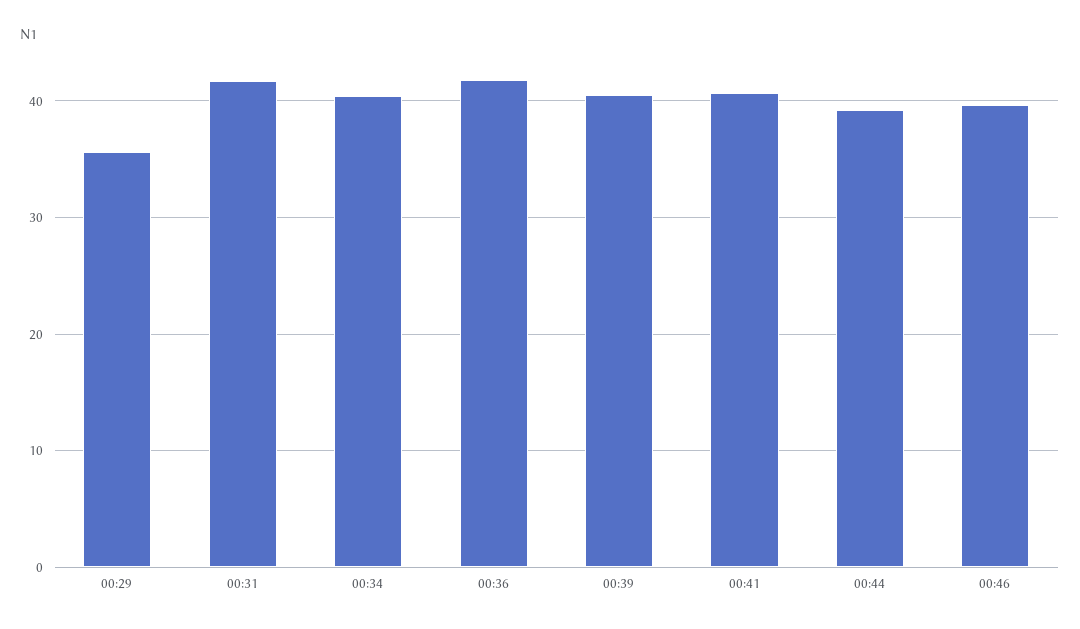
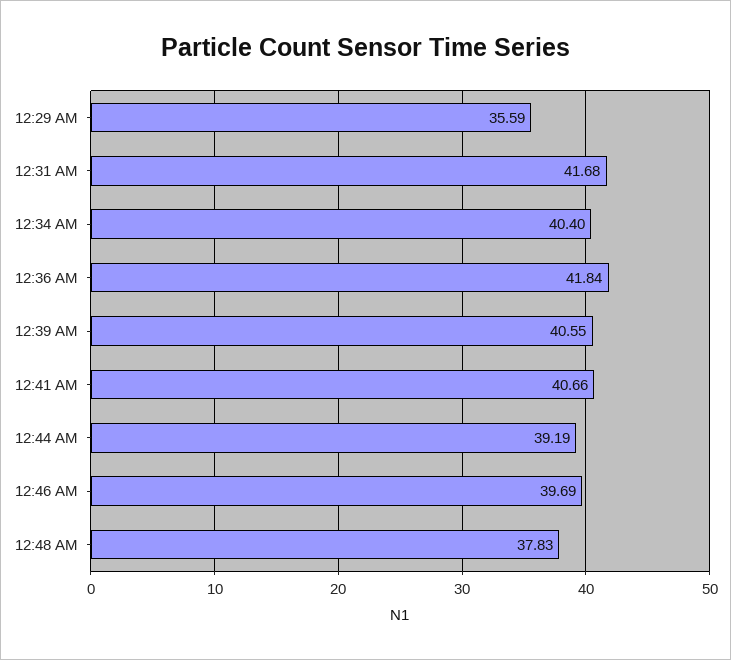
12:48 AM: none -> 37.83

